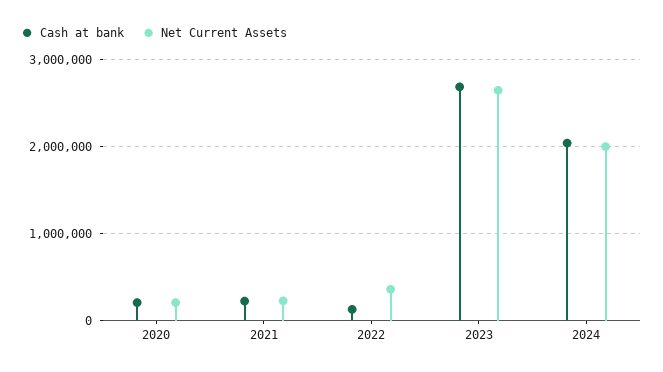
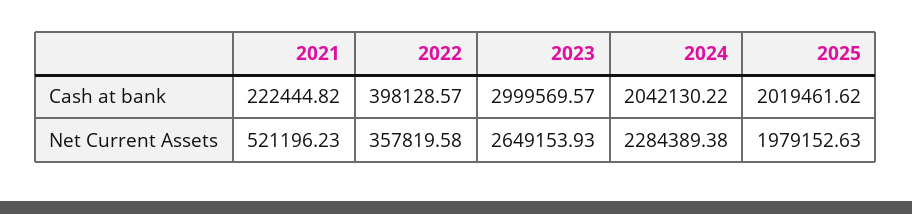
Cash at bank, 2020: 200000 -> none
Net Current Assets, 2020: 200000 -> none
Net Current Assets, 2021: 200000 -> 521196.23
Cash at bank, 2022: 100000 -> 398128.57
Cash at bank, 2023: 2700000 -> 2999569.57
Net Current Assets, 2024: 2000000 -> 2284389.38
Cash at bank, 2025: none -> 2019461.62
Net Current Assets, 2025: none -> 1979152.63

